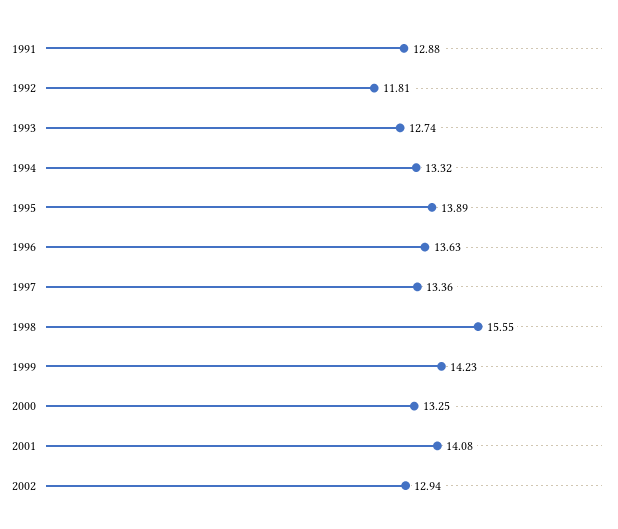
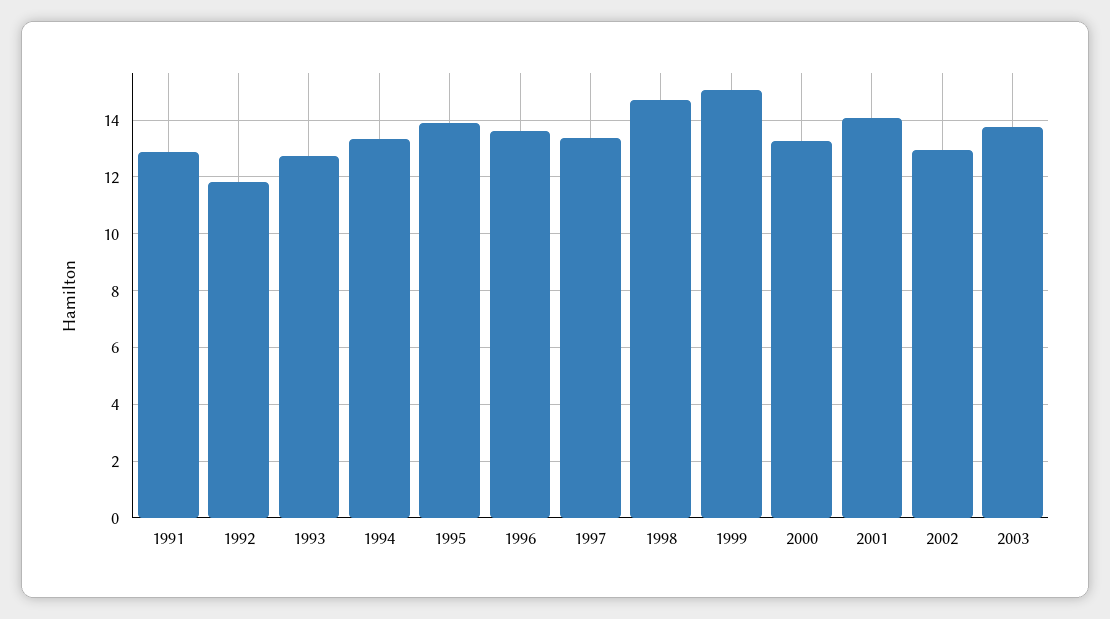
1998: 15.55 -> 14.75
1999: 14.23 -> 15
2003: none -> 13.75

